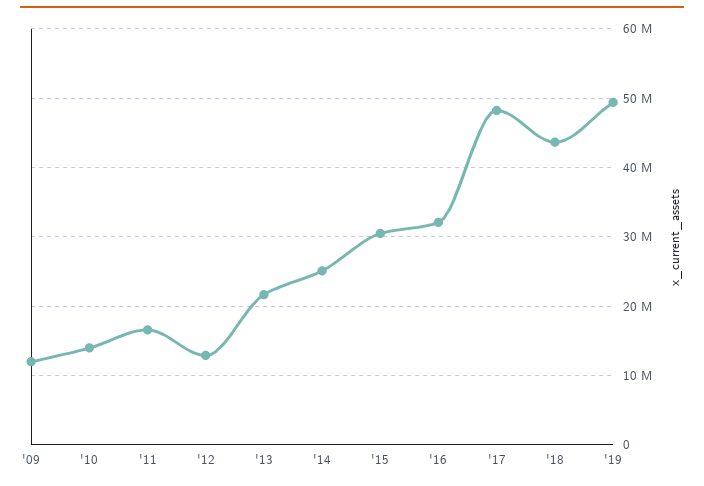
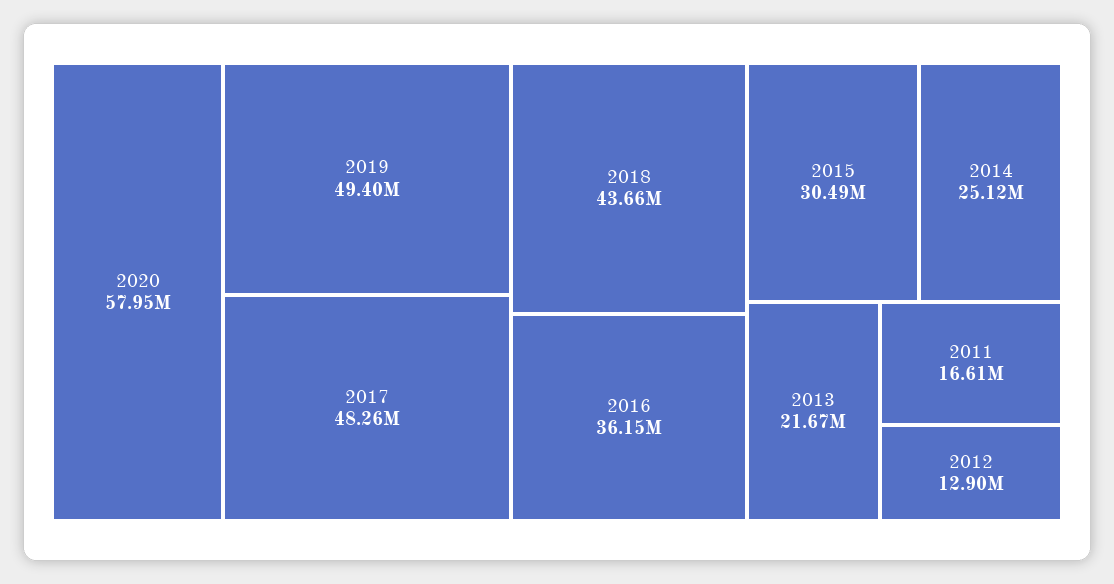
'09: 12000000 -> none
'10: 14000000 -> none
'16: 32000000 -> 36150000
2020: none -> 57950000

